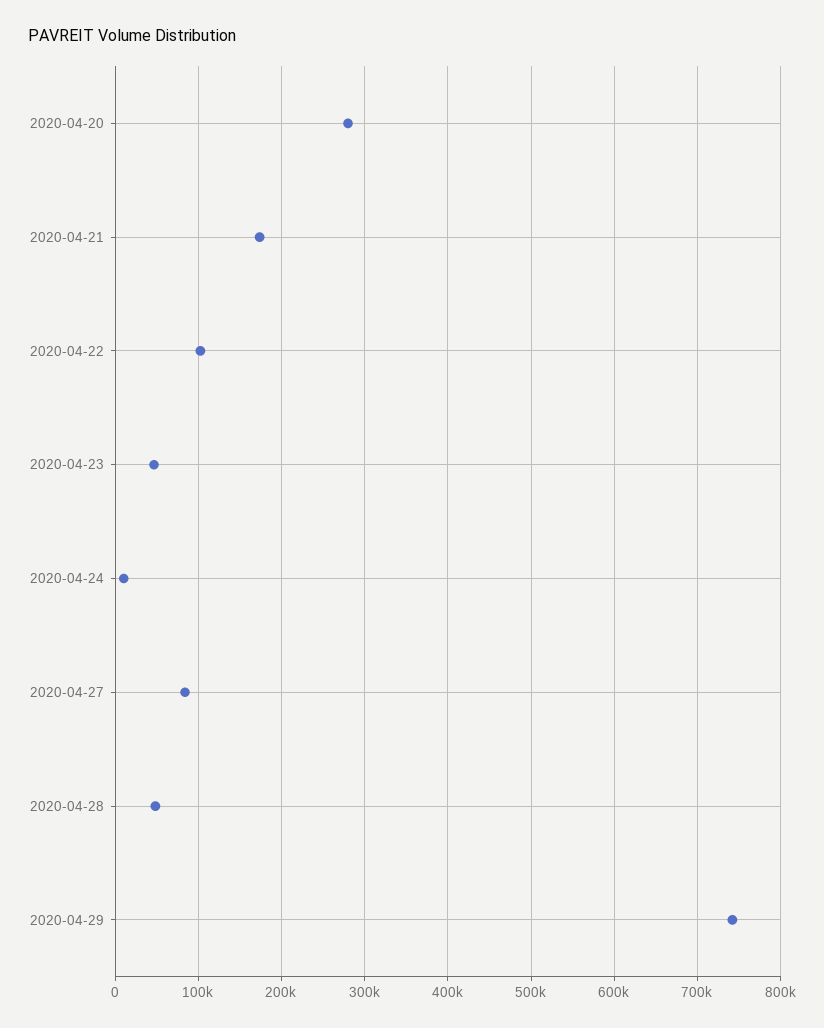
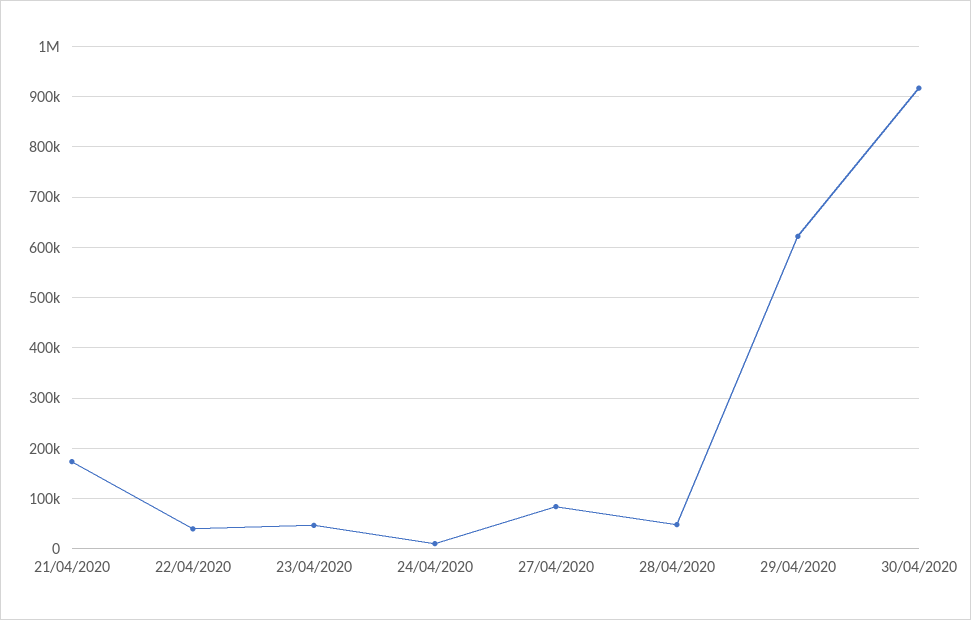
2020-04-20: 280000 -> none
2020-04-22: 100000 -> 40000
2020-04-29: 740000 -> 620000
30/04/2020: none -> 920000

